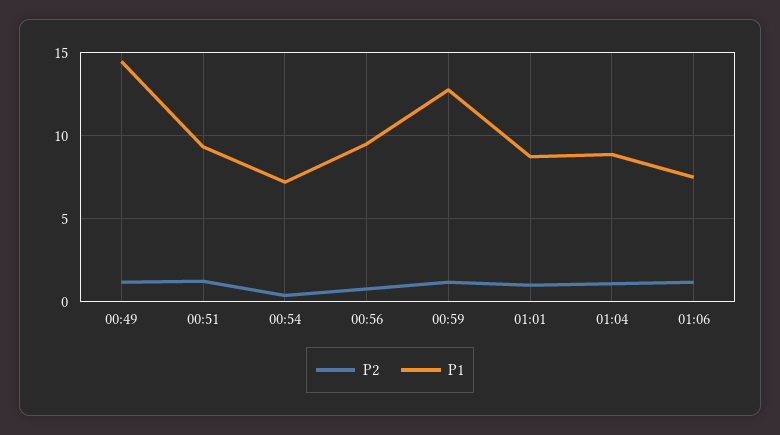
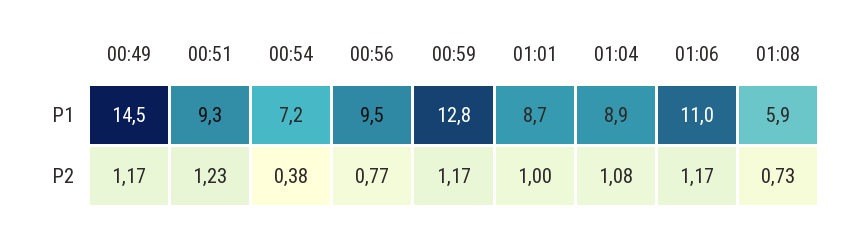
P1, 01:06: 7.5 -> 11
P1, 01:08: none -> 5.9
P2, 01:08: none -> 0.73

